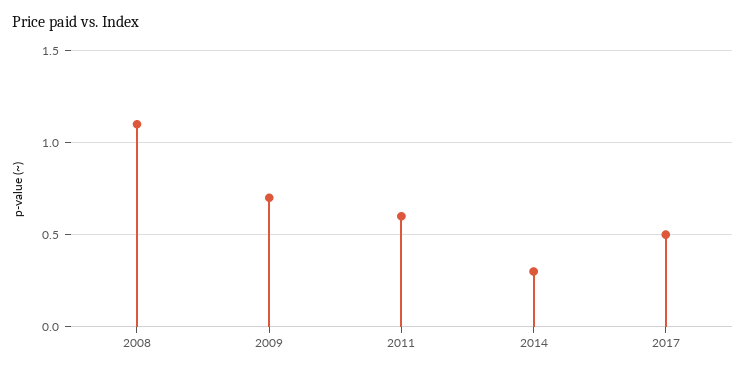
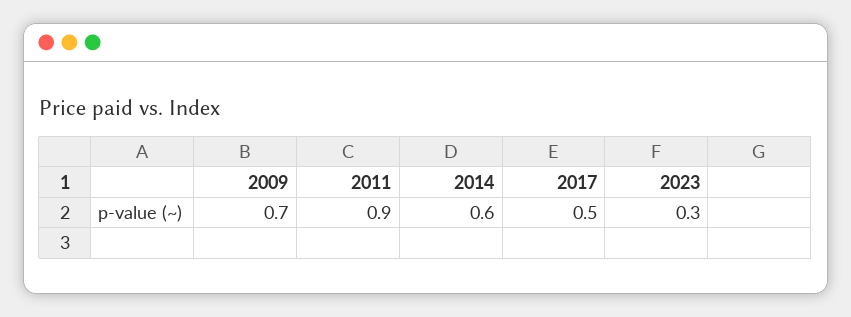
2008: 1.1 -> none
2011: 0.6 -> 0.9
2014: 0.3 -> 0.6
2023: none -> 0.3

